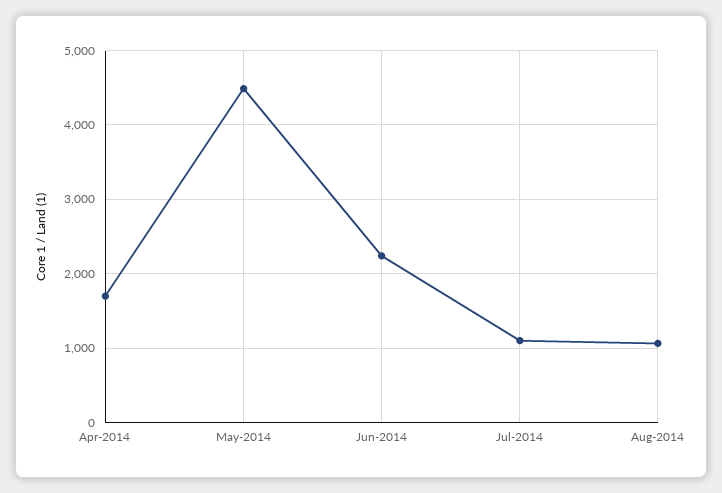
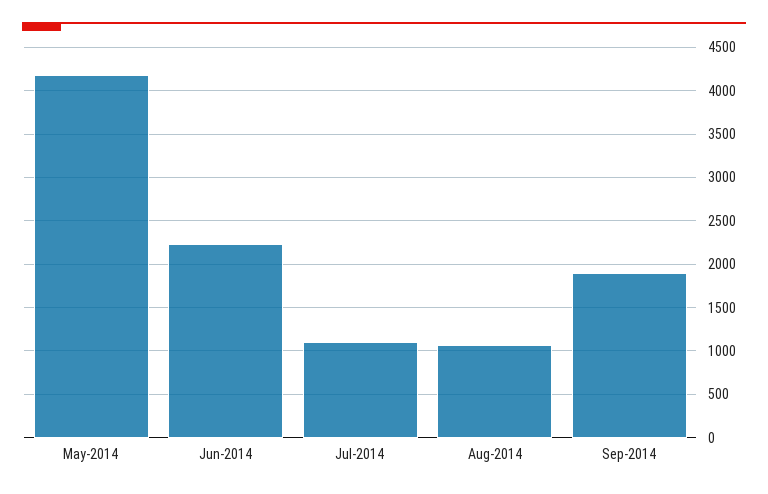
Apr-2014: 1700 -> none
May-2014: 4500 -> 4200
Sep-2014: none -> 1900

